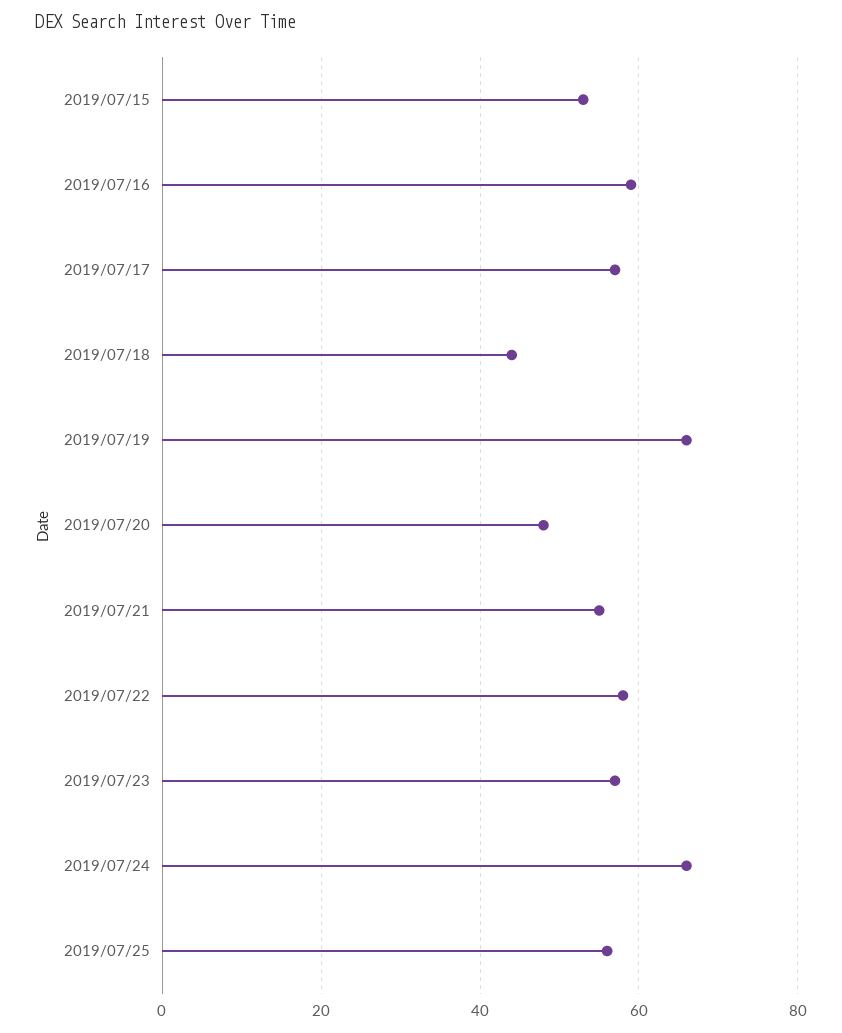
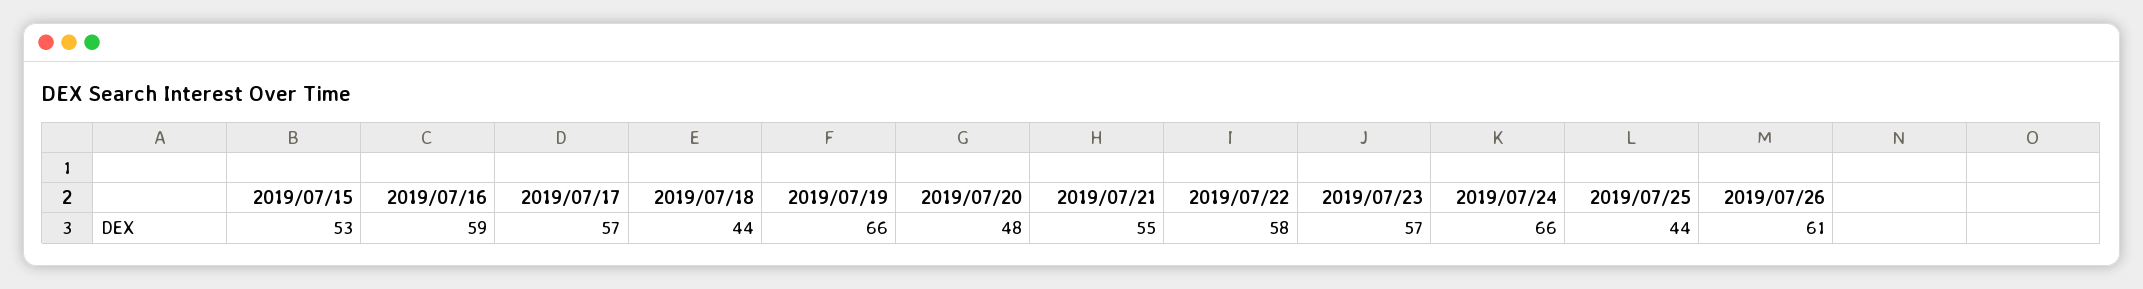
2019/07/25: 55 -> 44
2019/07/26: none -> 61

